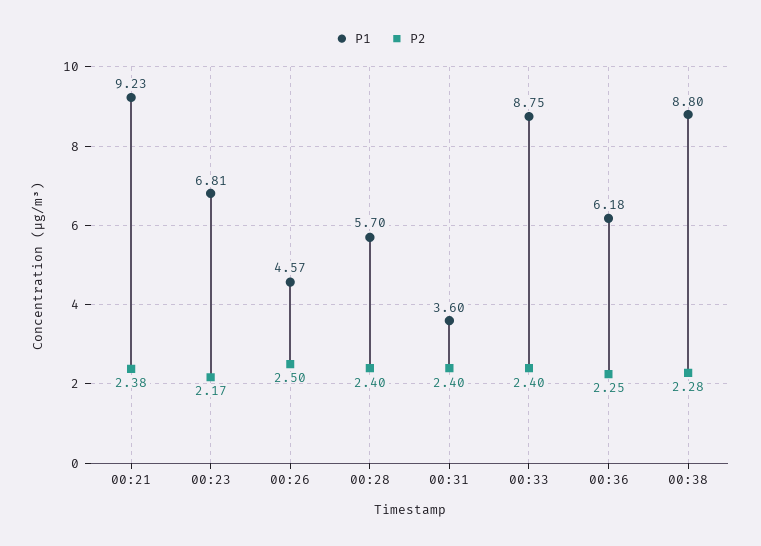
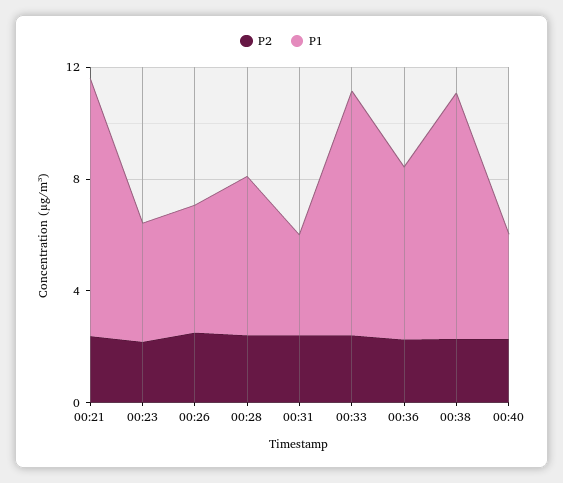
P1, 00:23: 6.81 -> 4
P2, 00:40: none -> 2
P1, 00:40: none -> 4

